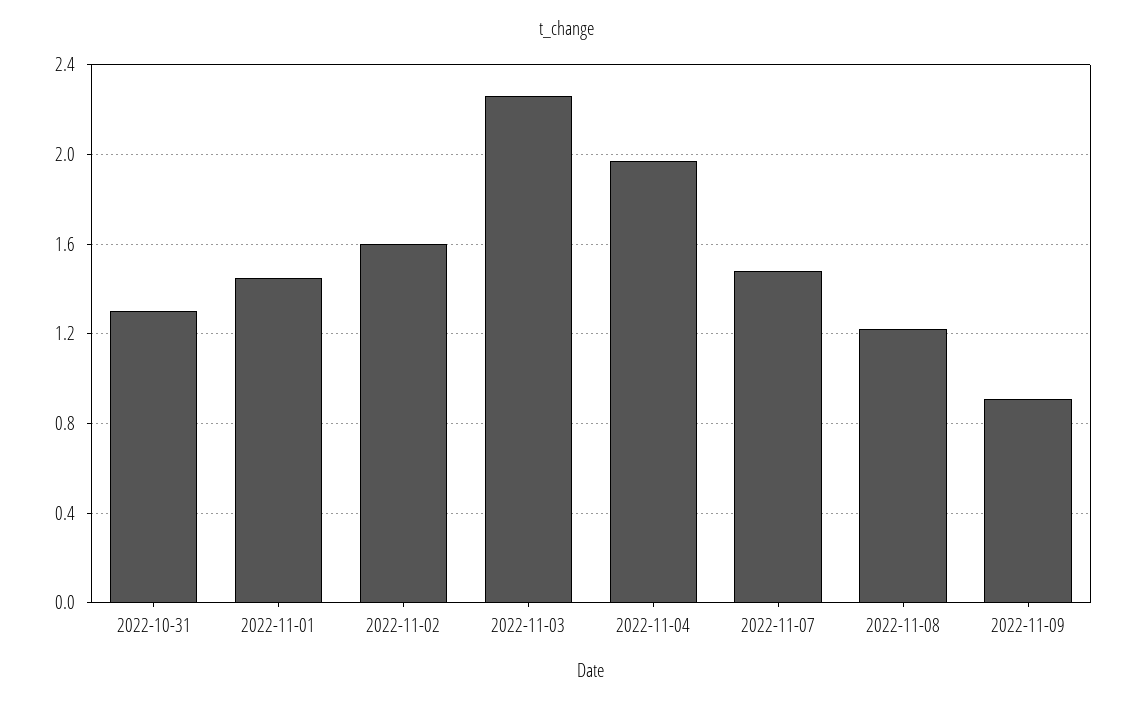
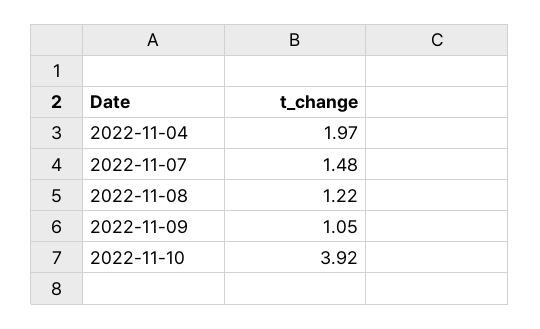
2022-10-31: 1.3 -> none
2022-11-01: 1.45 -> none
2022-11-02: 1.6 -> none
2022-11-03: 2.25 -> none
2022-11-09: 0.9 -> 1.05
2022-11-10: none -> 3.92

